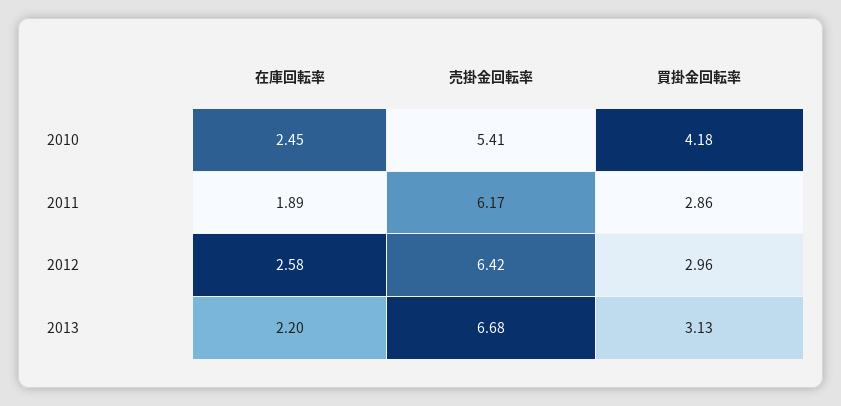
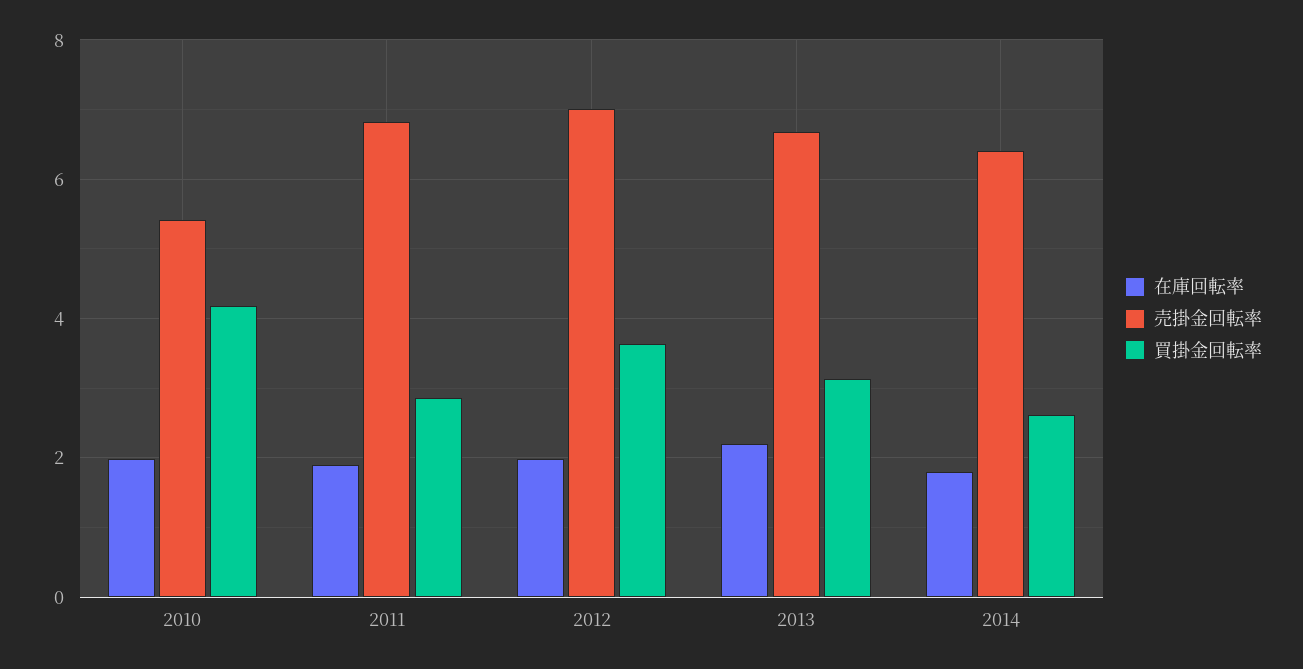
在庫回転率, 2010: 2.45 -> 2
売掛金回転率, 2011: 6.17 -> 6.8
在庫回転率, 2012: 2.58 -> 2
売掛金回転率, 2012: 6.42 -> 7
買掛金回転率, 2012: 2.96 -> 3.6
在庫回転率, 2014: none -> 1.8
売掛金回転率, 2014: none -> 6.4
買掛金回転率, 2014: none -> 2.6

